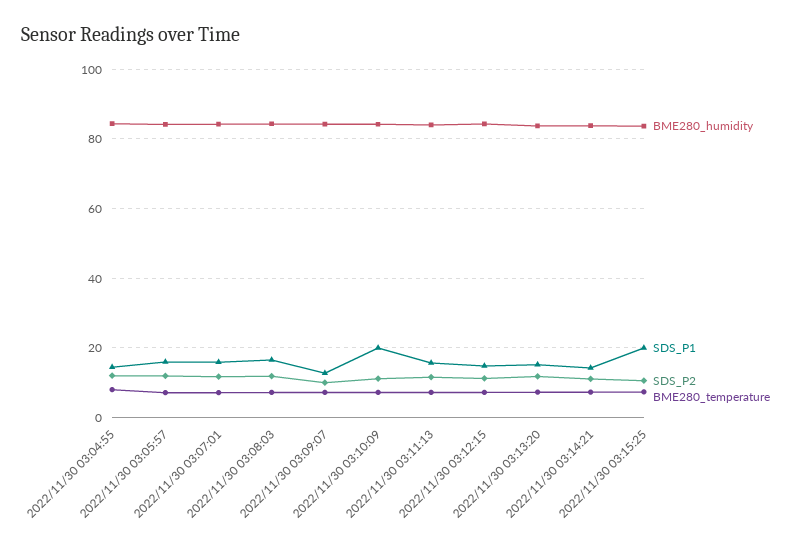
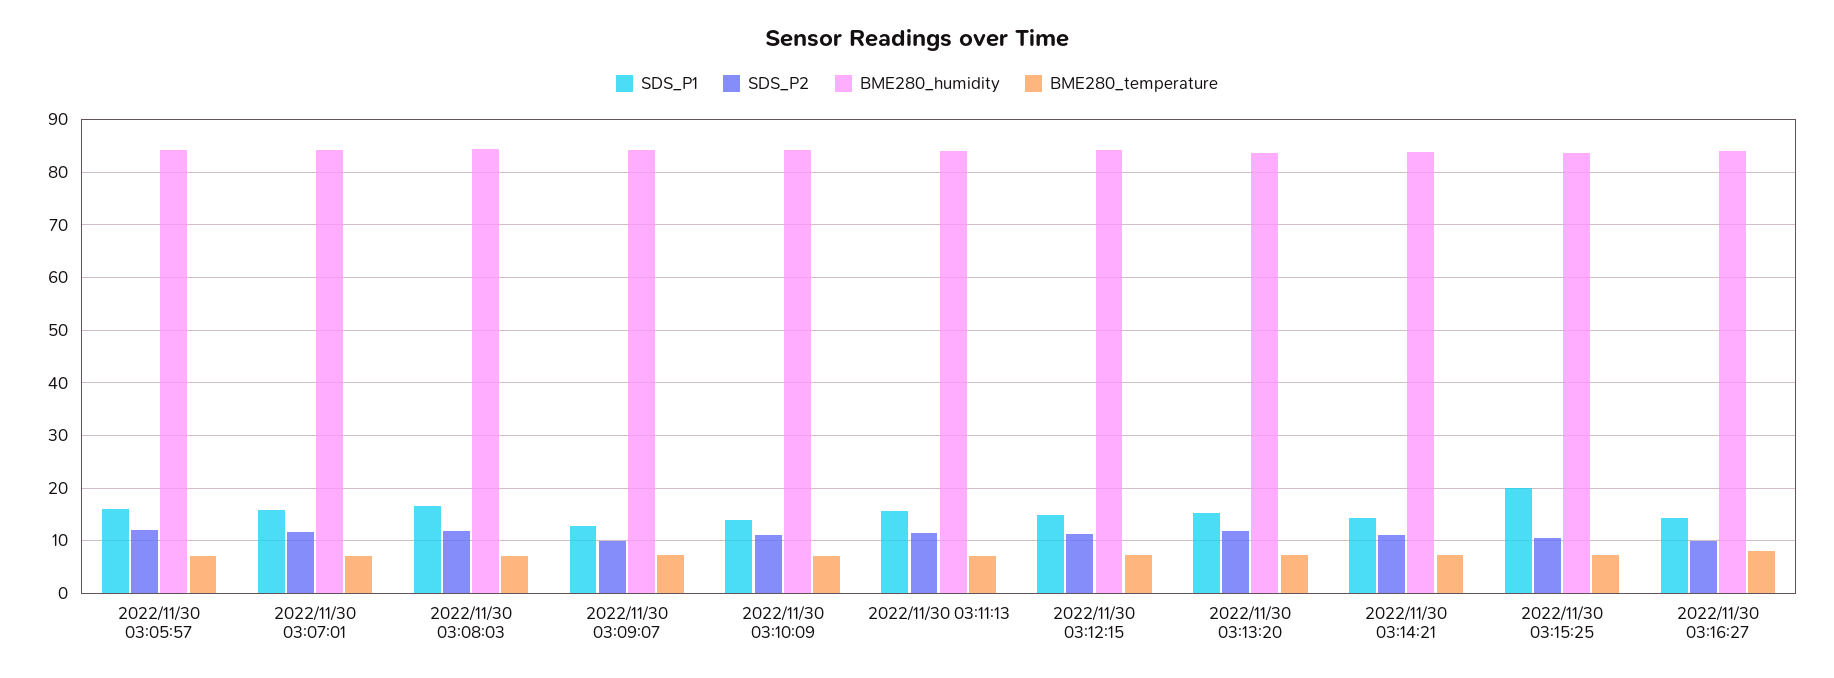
BME280_humidity, 2022/11/30 03:04:55: 84 -> none
SDS_P1, 2022/11/30 03:04:55: 14 -> none
SDS_P2, 2022/11/30 03:04:55: 12 -> none
BME280_temperature, 2022/11/30 03:04:55: 8 -> none
SDS_P1, 2022/11/30 03:10:09: 20 -> 14
SDS_P1, 2022/11/30 03:16:27: none -> 14
SDS_P2, 2022/11/30 03:16:27: none -> 10
BME280_humidity, 2022/11/30 03:16:27: none -> 84
BME280_temperature, 2022/11/30 03:16:27: none -> 8

